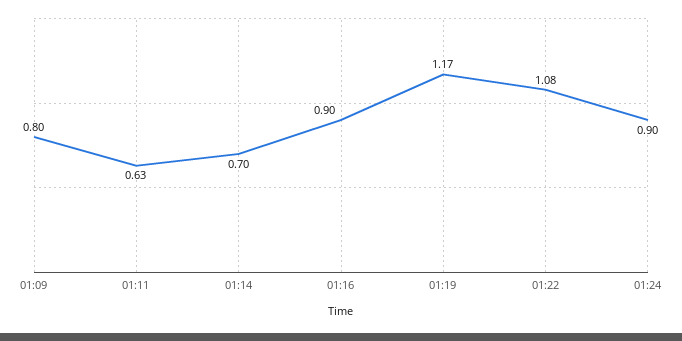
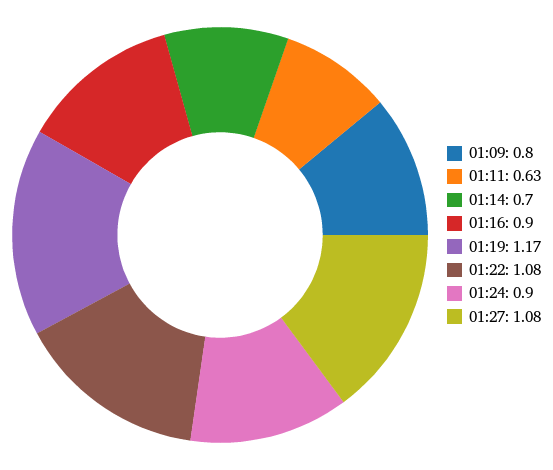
01:27: none -> 1.08

